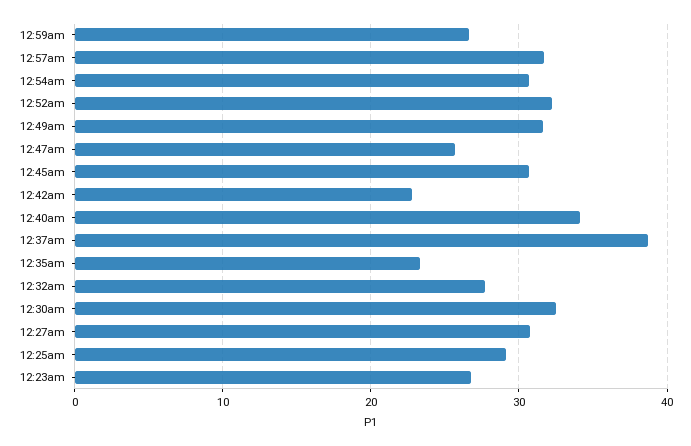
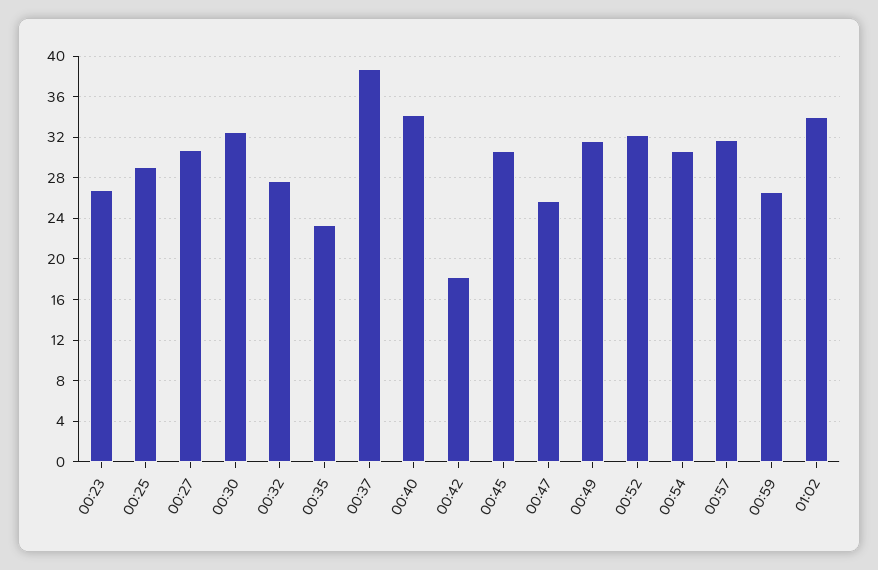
12:42am: 23 -> 18
01:02: none -> 34

